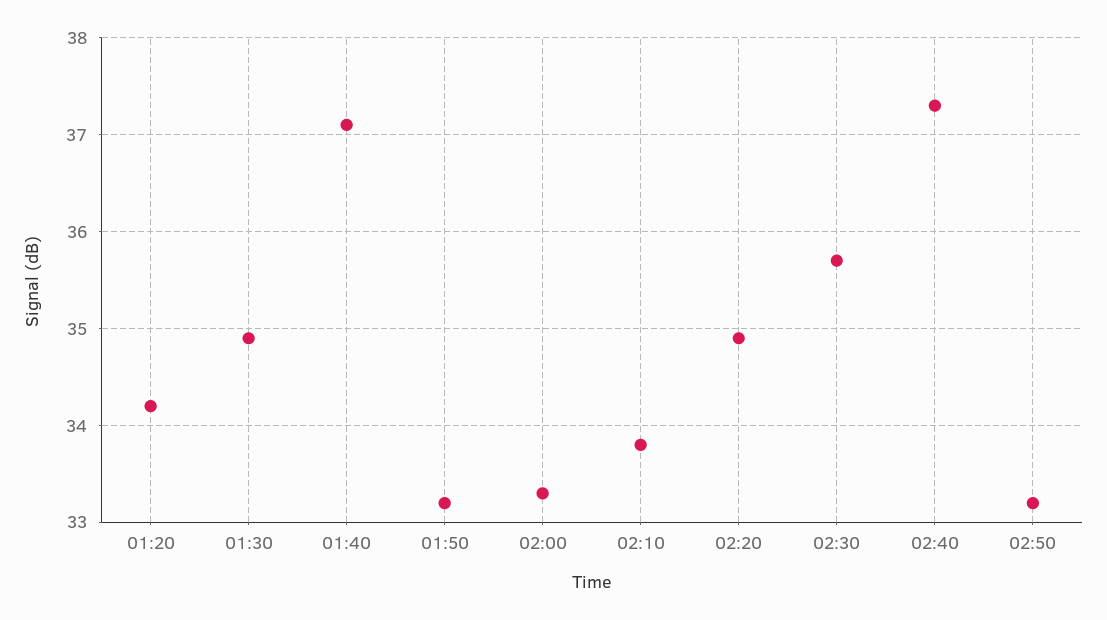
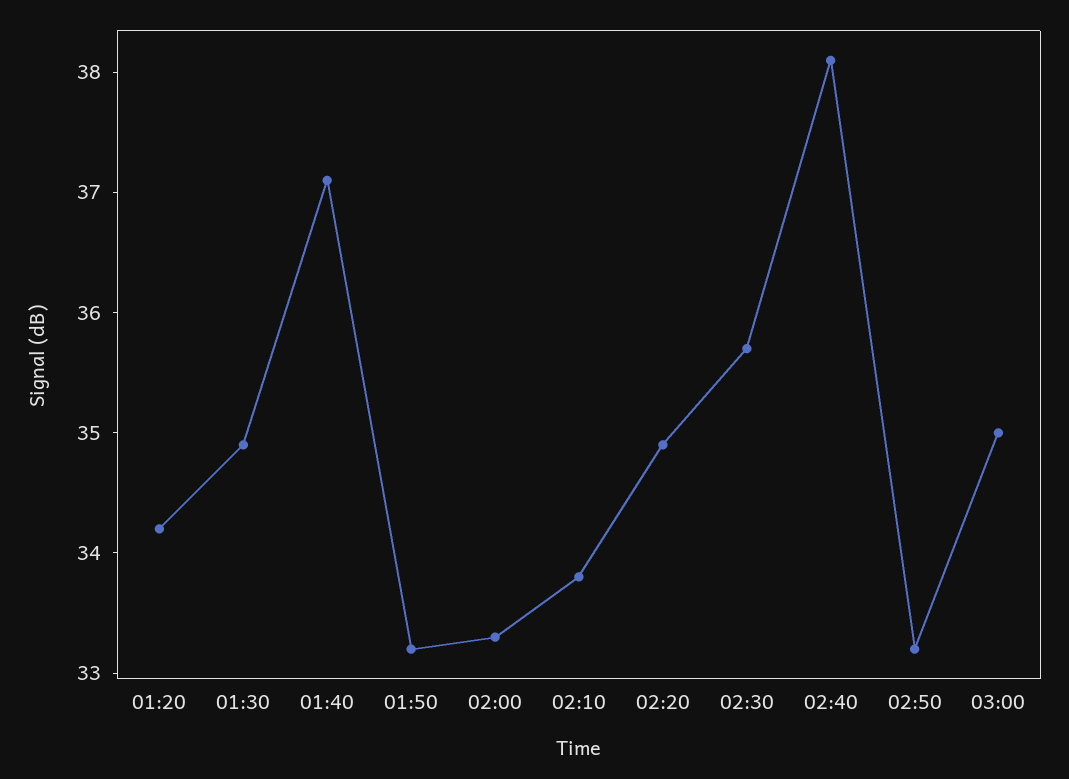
02:40: 37.3 -> 38.1
03:00: none -> 35

